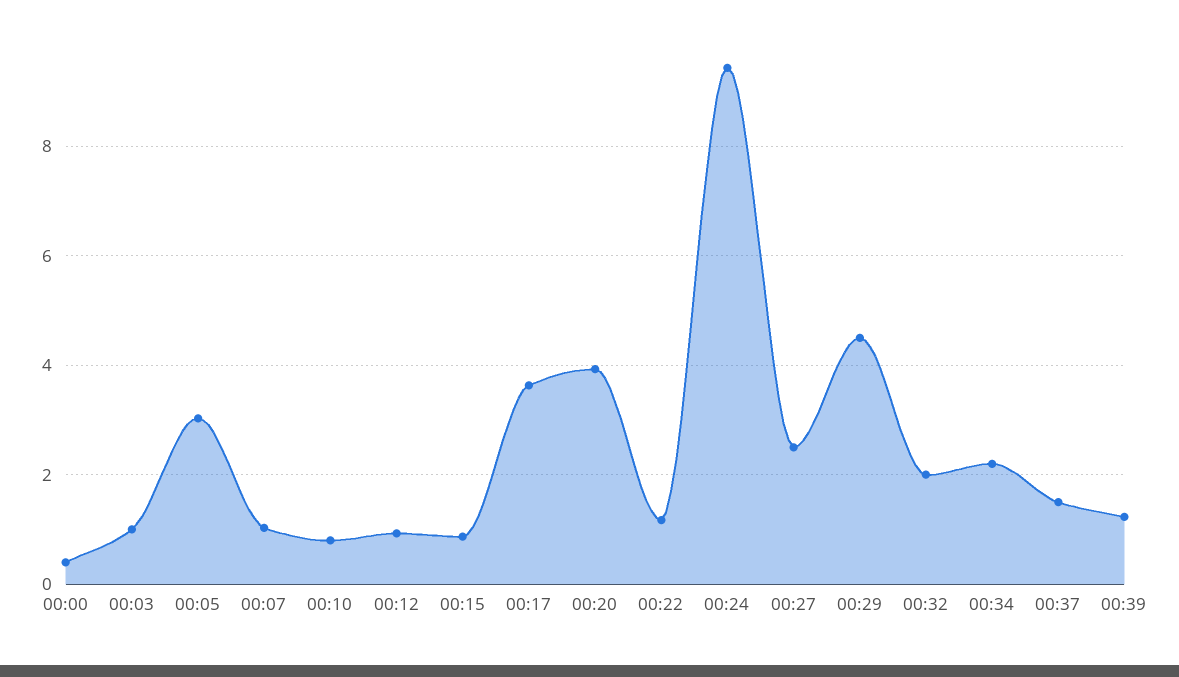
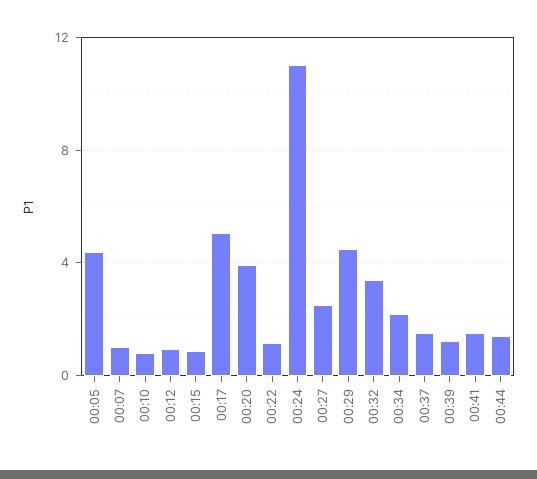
00:00: 0.4 -> none
00:03: 1 -> none
00:05: 3 -> 4.5
00:17: 3.6 -> 5
00:24: 9.4 -> 11
00:32: 2 -> 3.5
00:41: none -> 1.5
00:44: none -> 1.5

